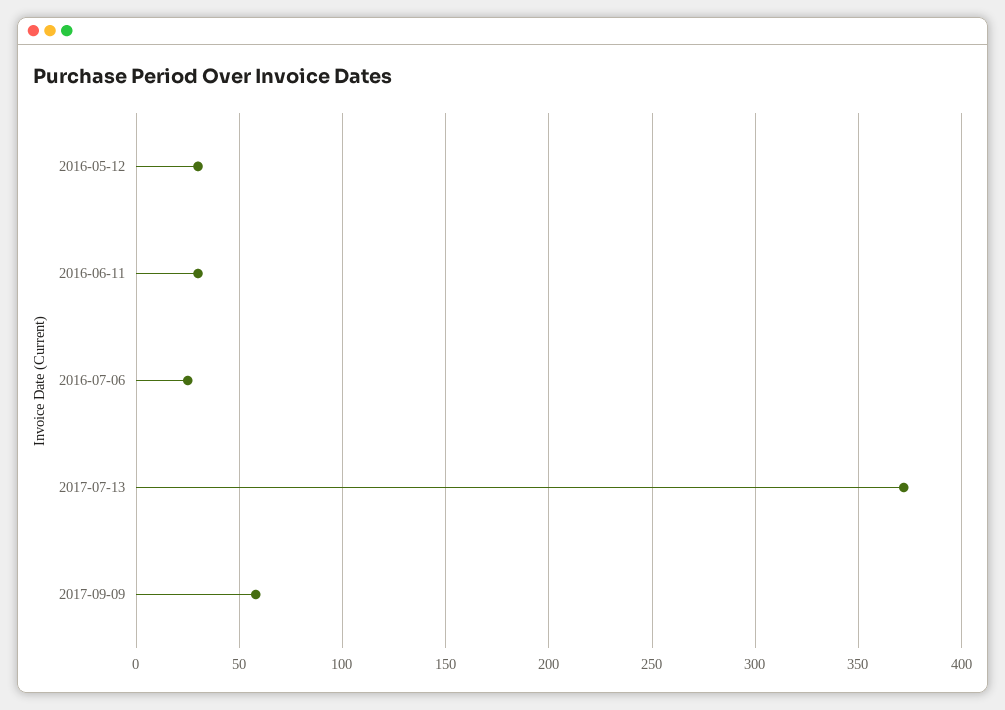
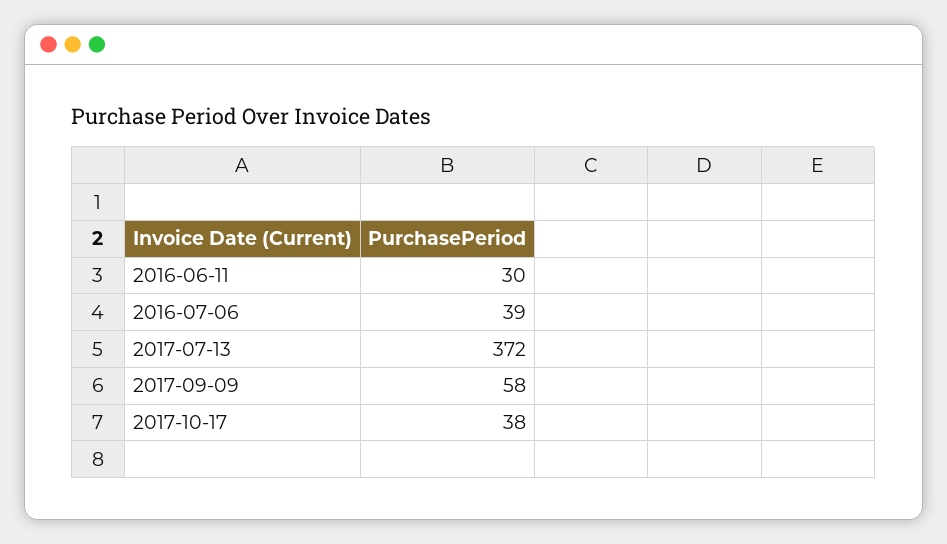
2016-05-12: 30 -> none
2016-07-06: 25 -> 39
2017-10-17: none -> 38

